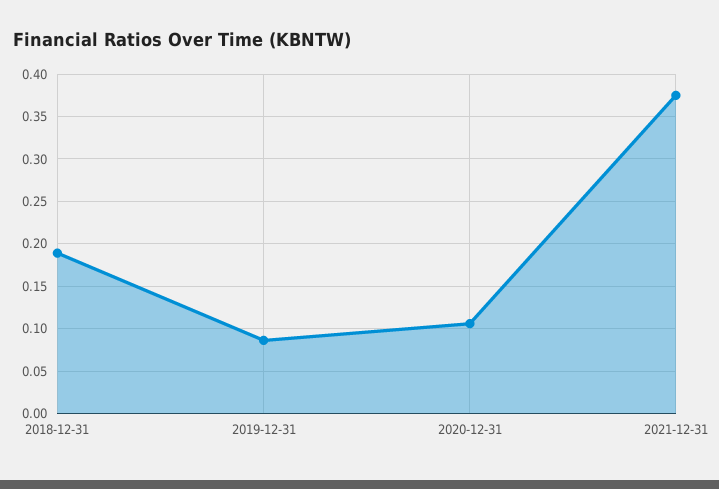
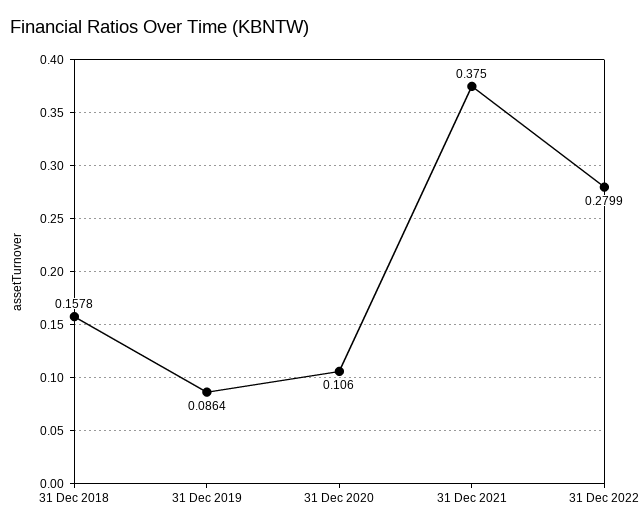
2018-12-31: 0.19 -> 0.1578
31 Dec 2022: none -> 0.2799

